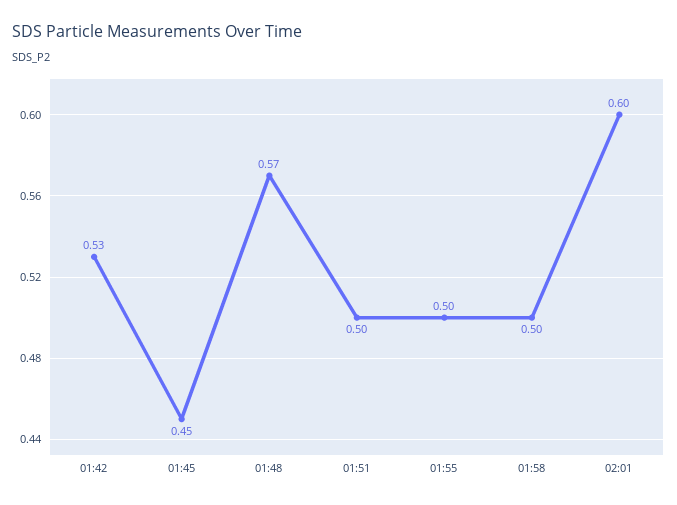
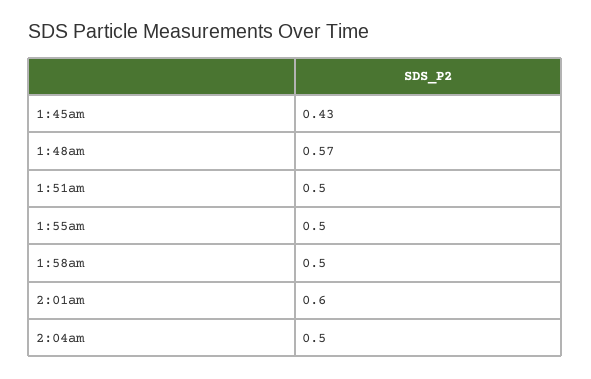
01:42: 0.53 -> none
01:45: 0.45 -> 0.43
2:04am: none -> 0.5

